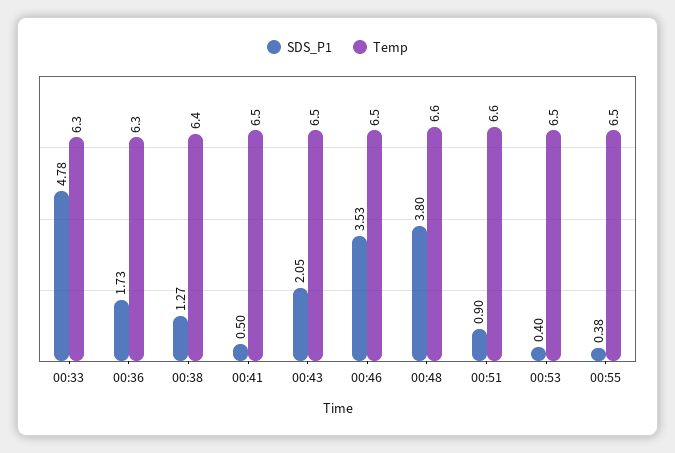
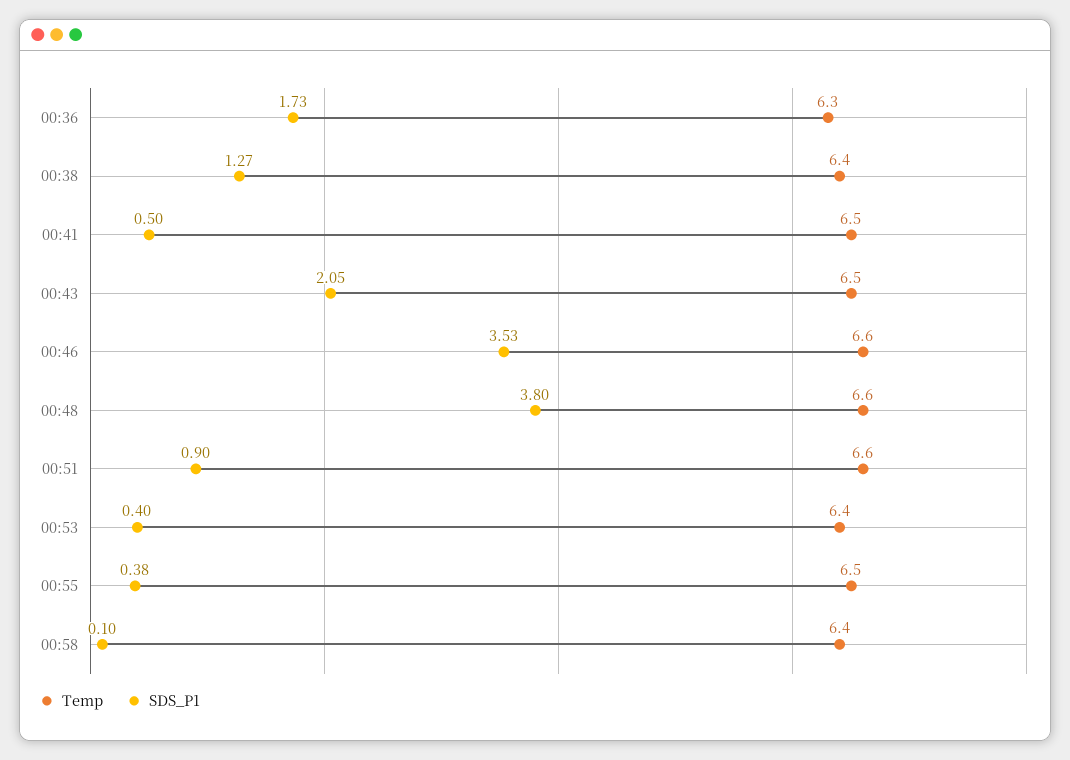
SDS_P1, 00:33: 4.78 -> none
Temp, 00:33: 6.3 -> none
Temp, 00:46: 6.5 -> 6.6
Temp, 00:53: 6.5 -> 6.4
Temp, 00:58: none -> 6.4
SDS_P1, 00:58: none -> 0.1

